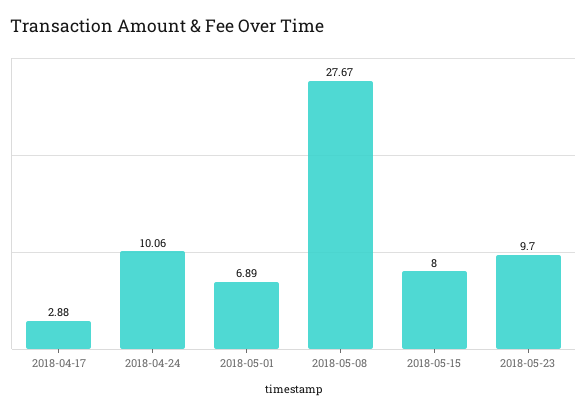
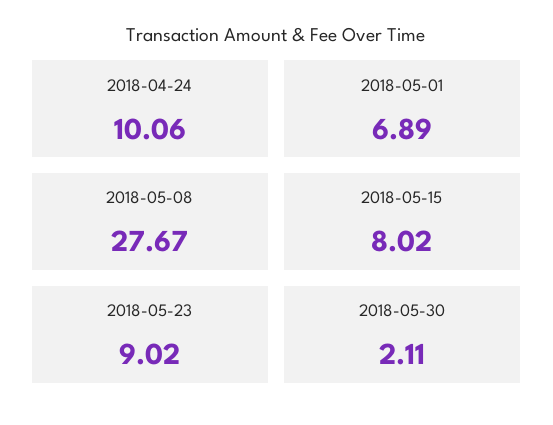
2018-04-17: 2.88 -> none
2018-05-15: 8 -> 8.02
2018-05-23: 9.7 -> 9.02
2018-05-30: none -> 2.11

